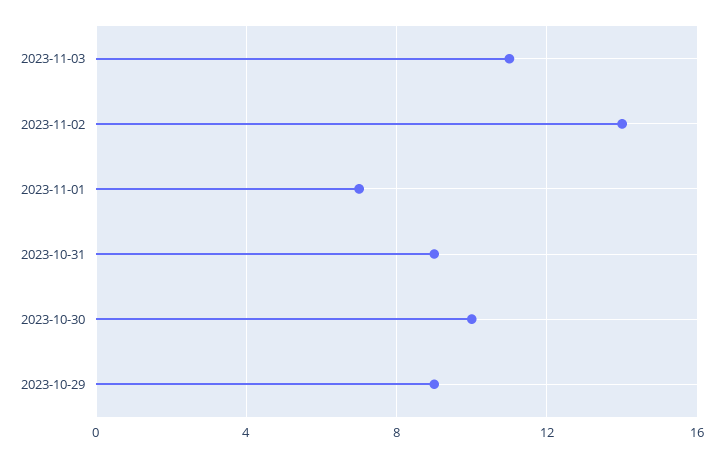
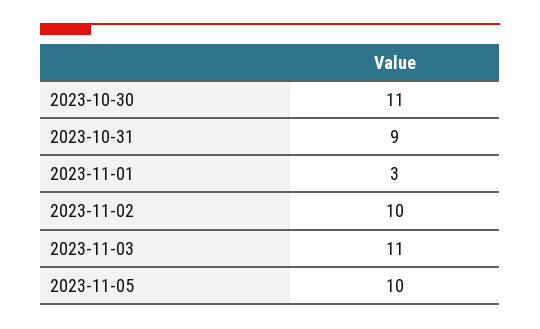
2023-11-02: 14 -> 10
2023-11-01: 7 -> 3
2023-10-30: 10 -> 11
2023-10-29: 9 -> none
2023-11-05: none -> 10

